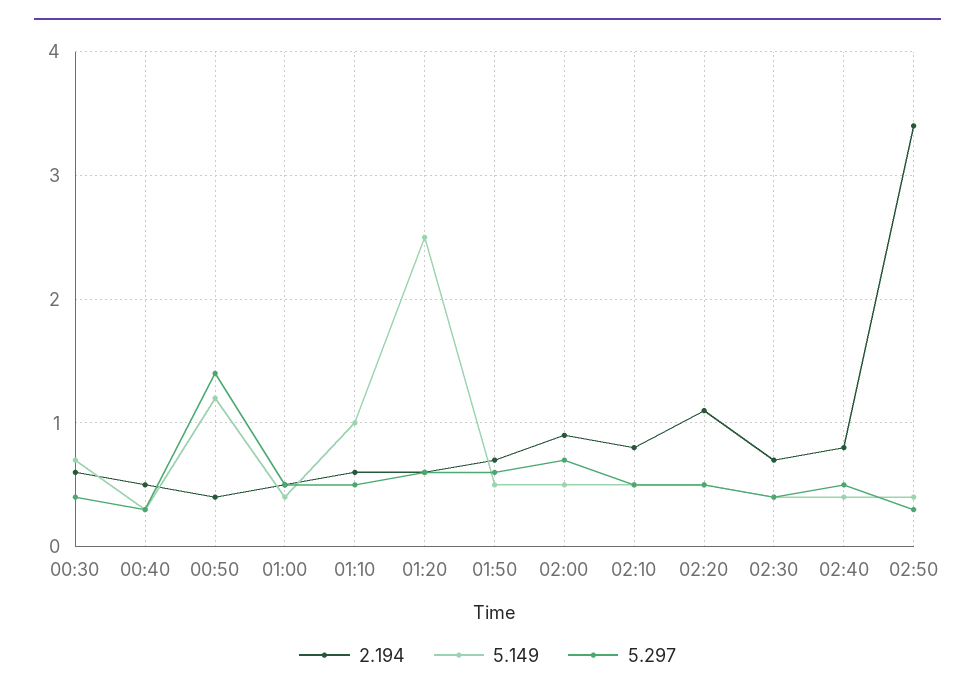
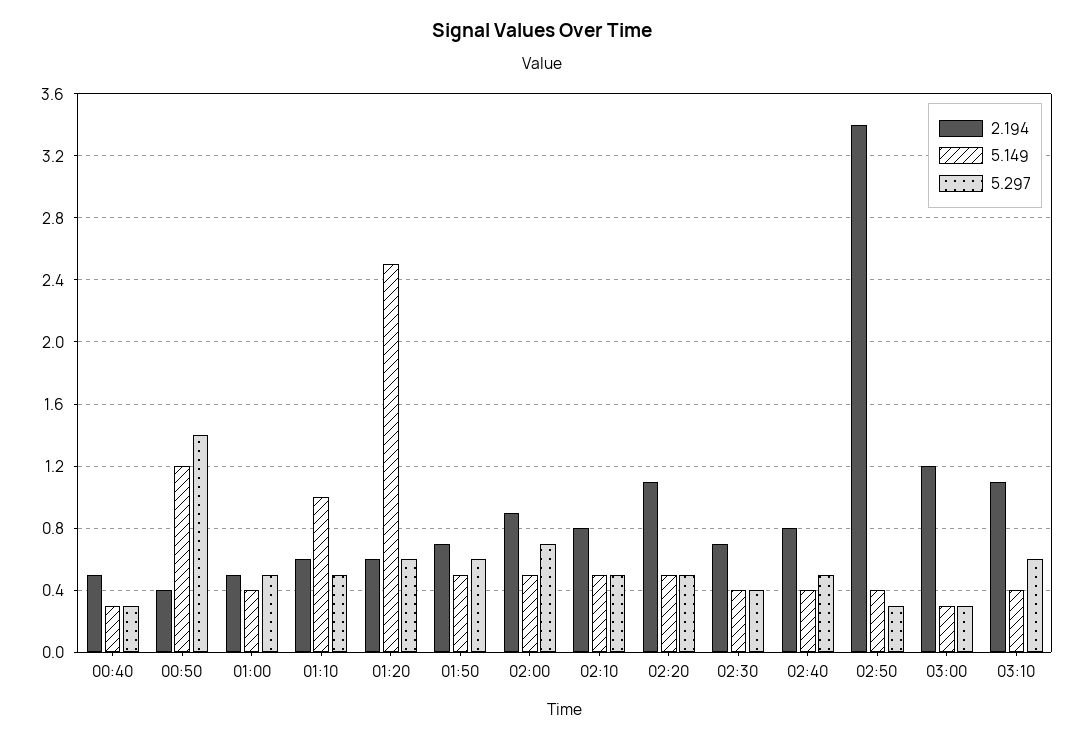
2.194, 00:30: 0.6 -> none
5.149, 00:30: 0.7 -> none
5.297, 00:30: 0.4 -> none
2.194, 03:00: none -> 1.2
5.149, 03:00: none -> 0.3
5.297, 03:00: none -> 0.3
2.194, 03:10: none -> 1.1
5.149, 03:10: none -> 0.4
5.297, 03:10: none -> 0.6

